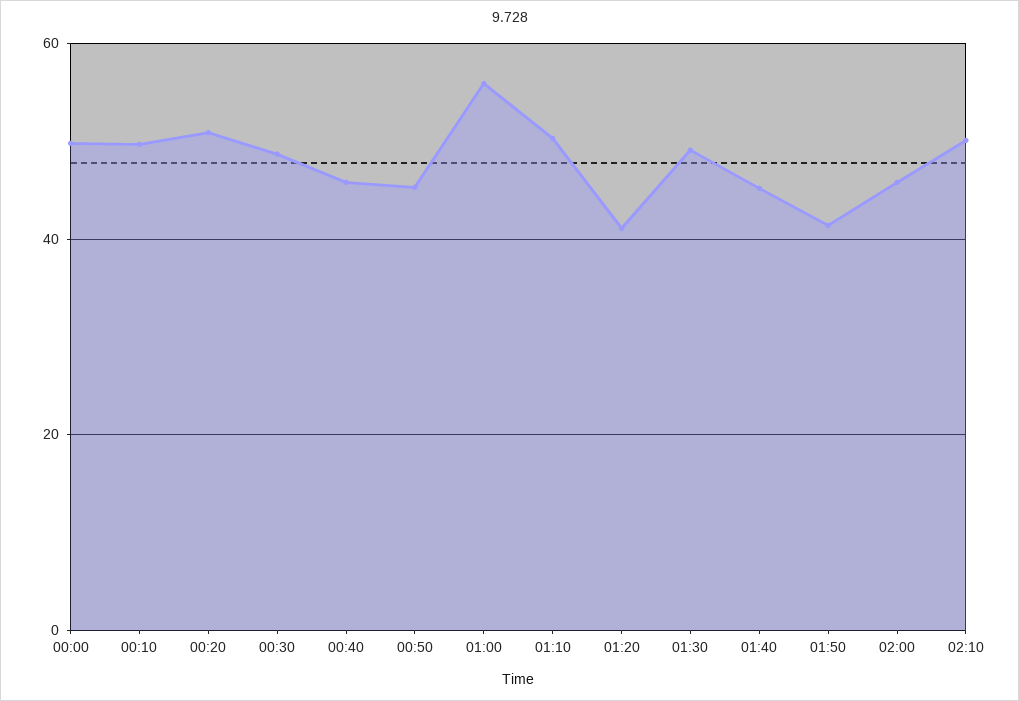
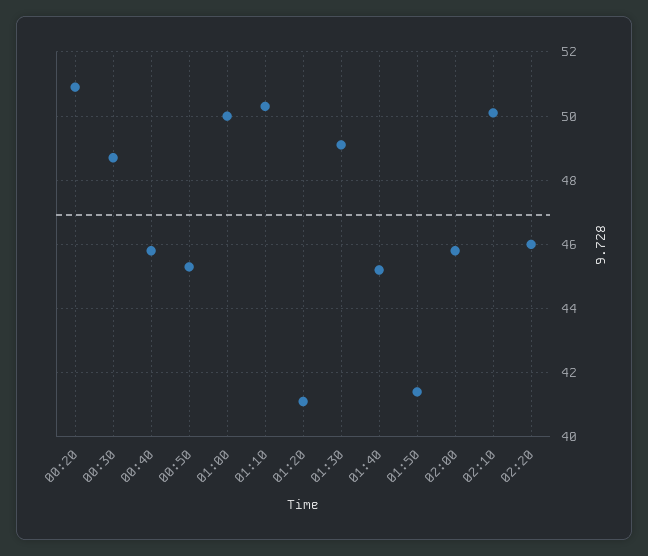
00:00: 50 -> none
00:10: 50 -> none
01:00: 56 -> 50
02:20: none -> 46

